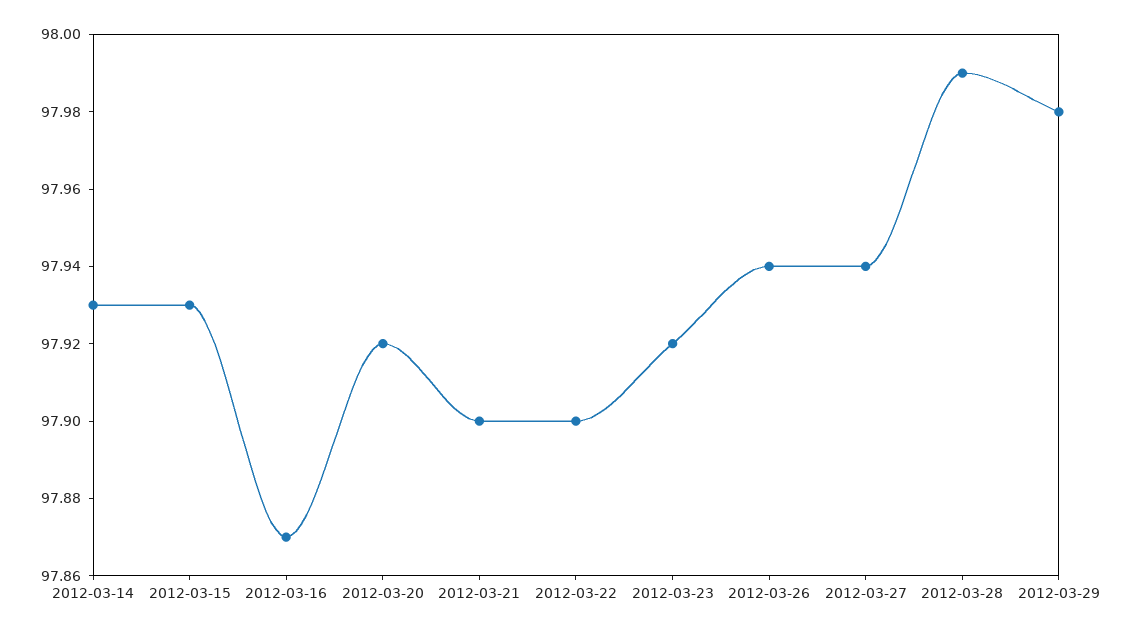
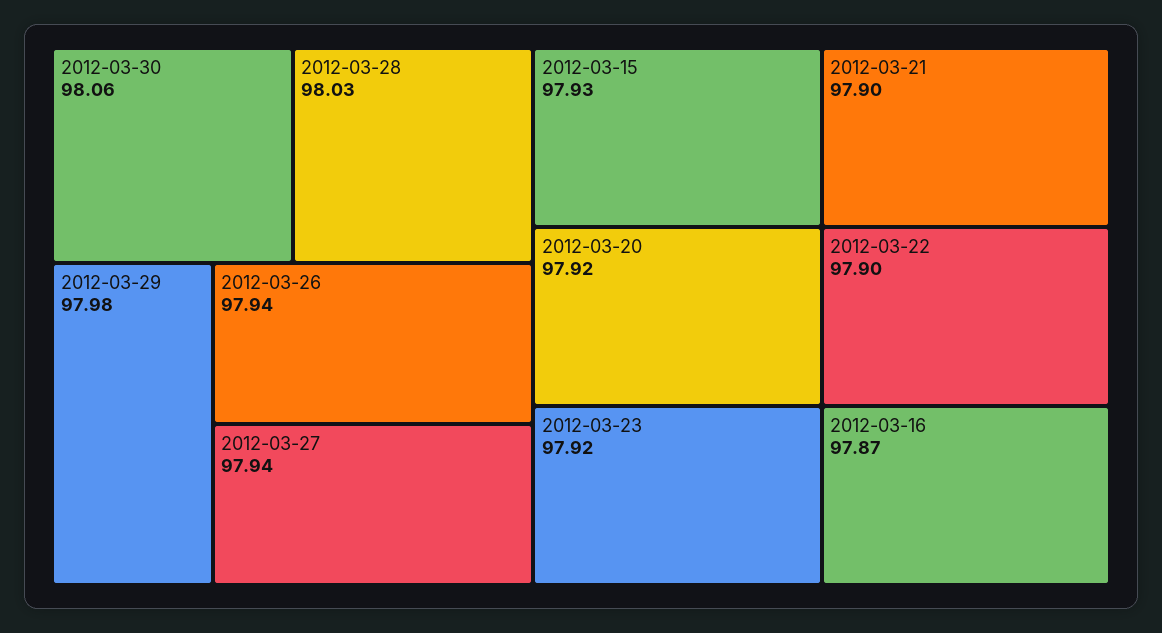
2012-03-14: 97.93 -> none
2012-03-28: 97.99 -> 98.03
2012-03-30: none -> 98.06

